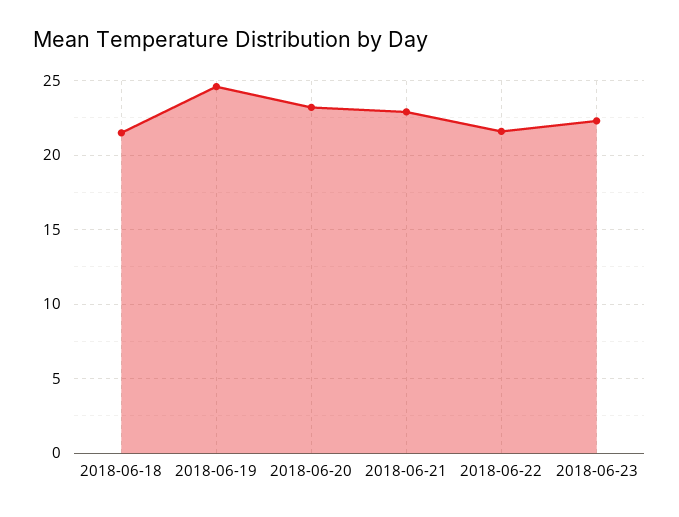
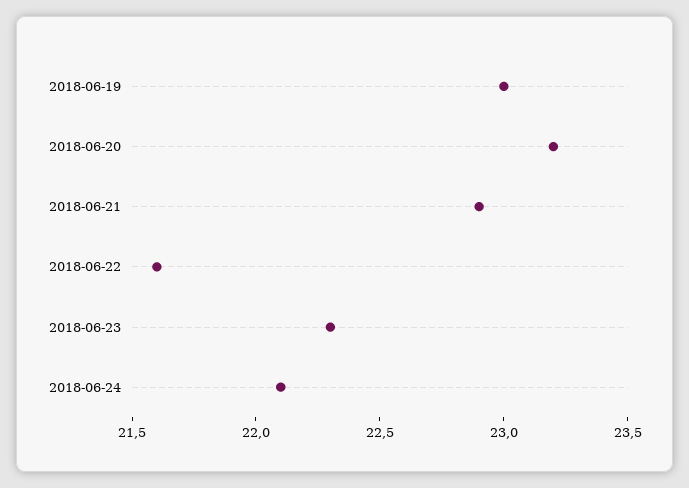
2018-06-18: 21.5 -> none
2018-06-19: 24.5 -> 23
2018-06-24: none -> 22.1

